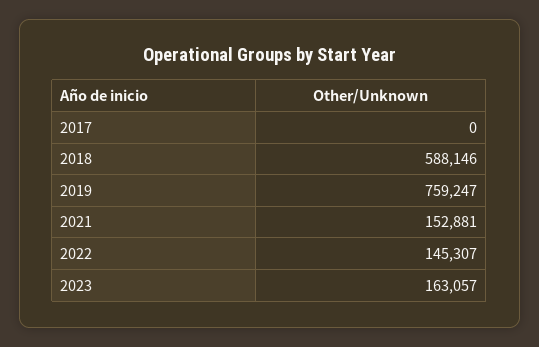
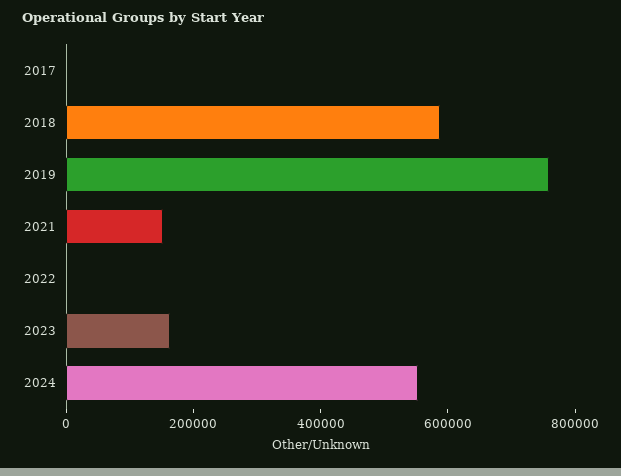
2022: 145307 -> 0
2024: none -> 550000

